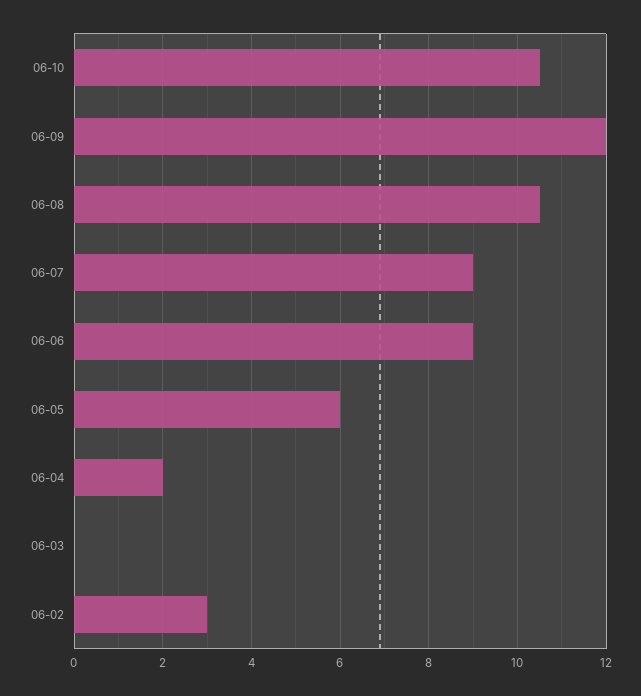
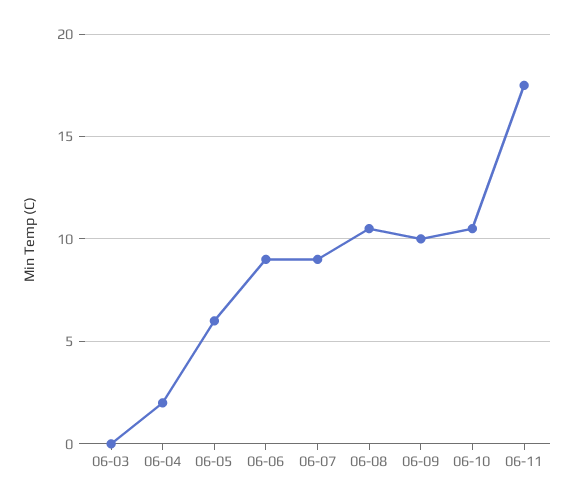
06-09: 12 -> 10
06-02: 3 -> none
06-11: none -> 17.5

